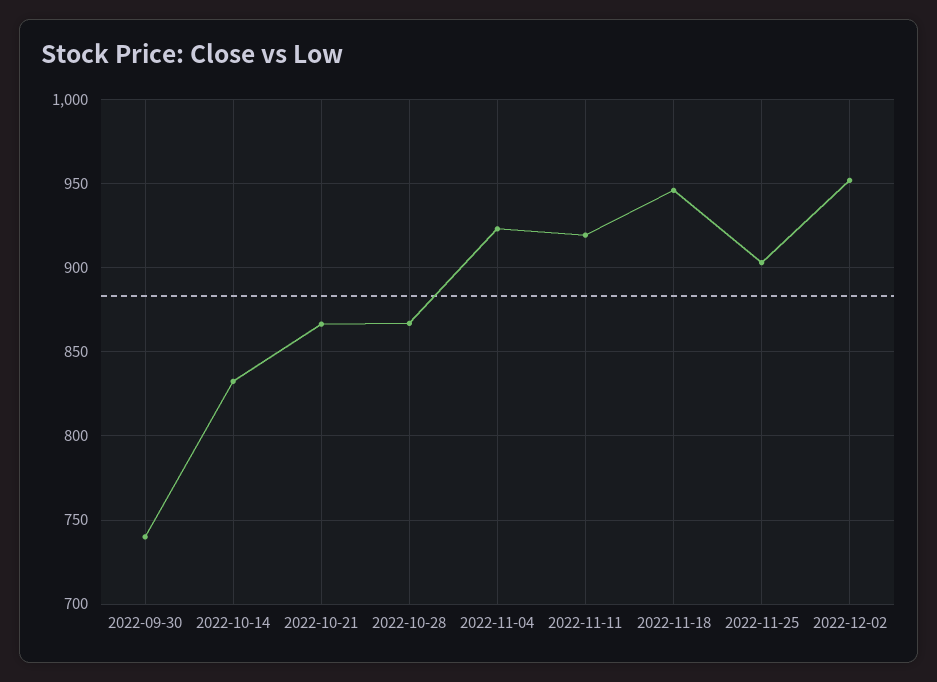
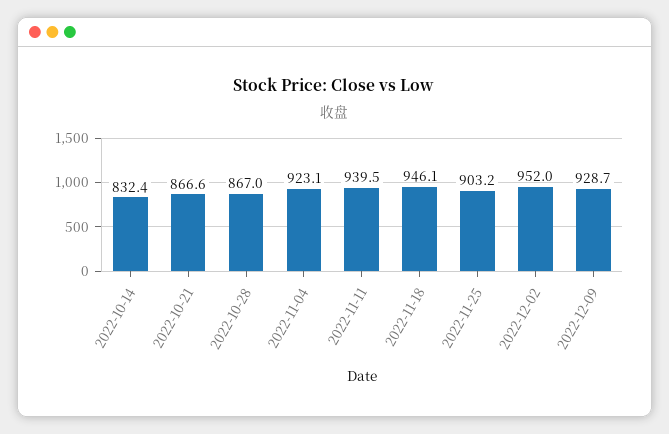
2022-09-30: 740 -> none
2022-11-11: 920 -> 939.5
2022-12-09: none -> 928.7

